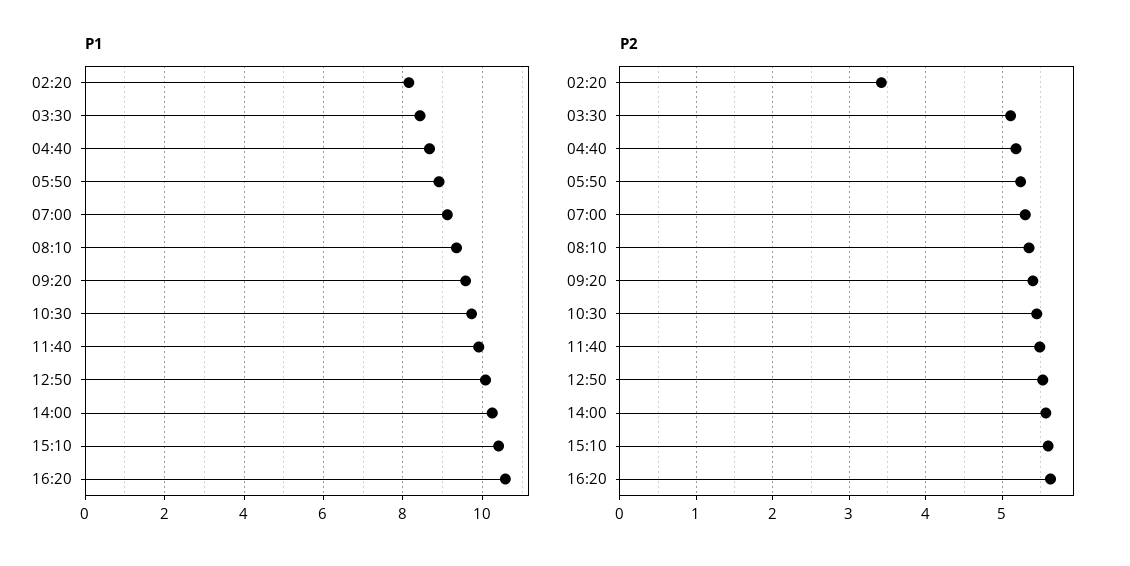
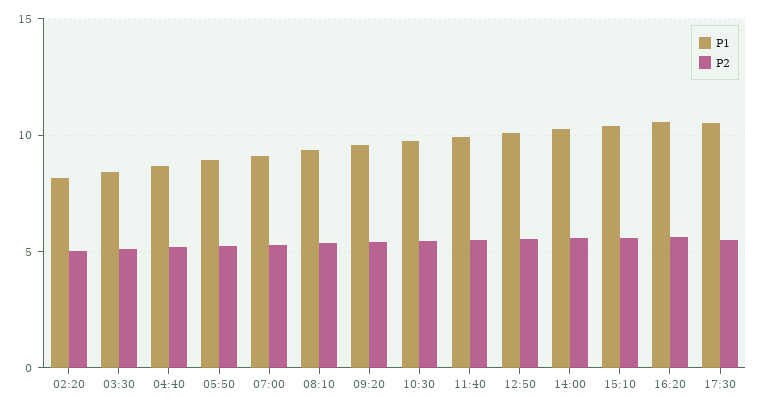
P2, 02:20: 3.4 -> 5
P1, 17:30: none -> 10.5
P2, 17:30: none -> 5.5

